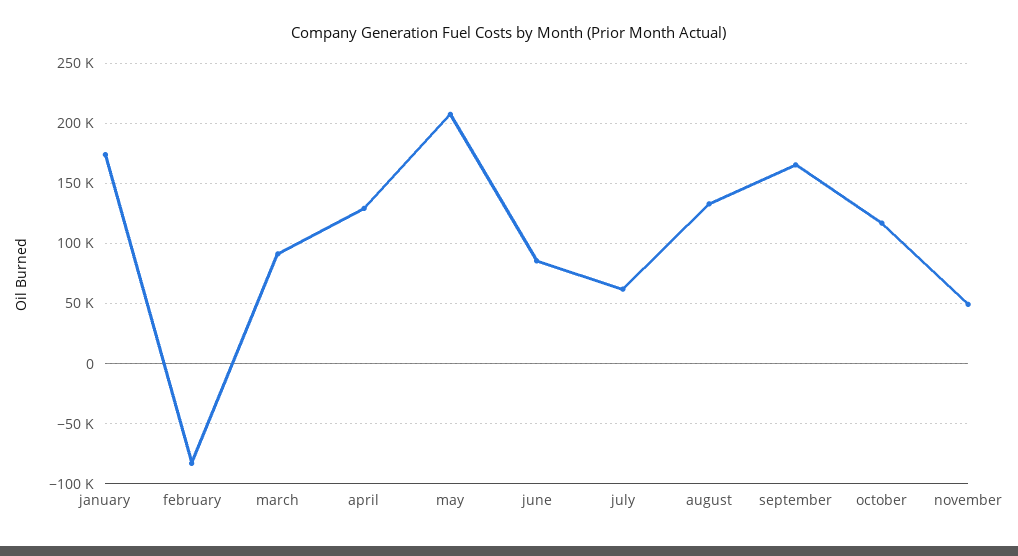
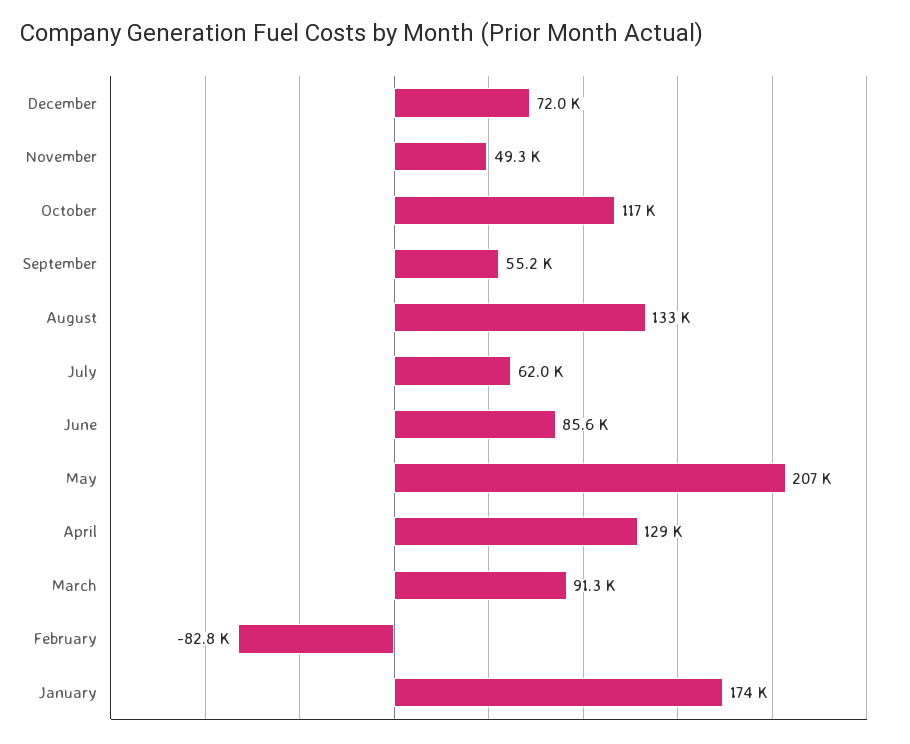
september: 165000 -> 55200
December: none -> 72000

